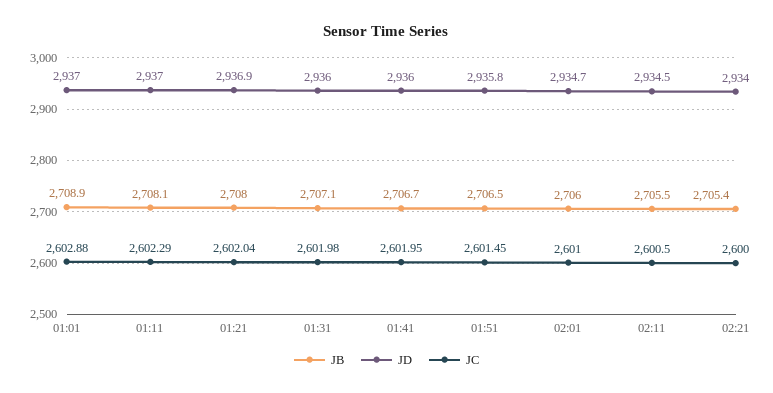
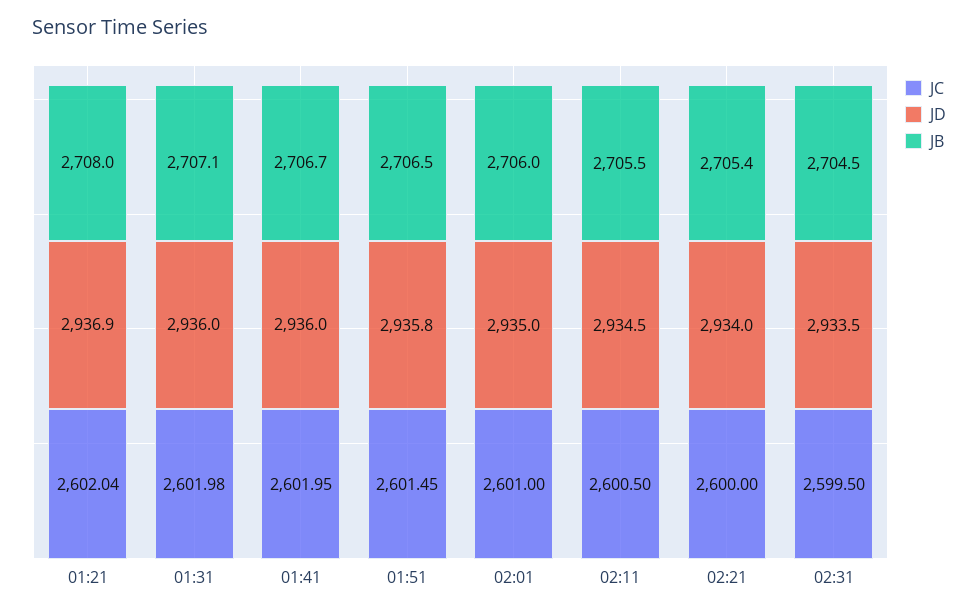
JB, 01:01: 2708.9 -> none
JD, 01:01: 2937 -> none
JC, 01:01: 2602.88 -> none
JB, 01:11: 2708.1 -> none
JD, 01:11: 2937 -> none
JC, 01:11: 2602.29 -> none
JD, 02:01: 2934.7 -> 2935
JC, 02:31: none -> 2599.5
JD, 02:31: none -> 2933.5
JB, 02:31: none -> 2704.5

